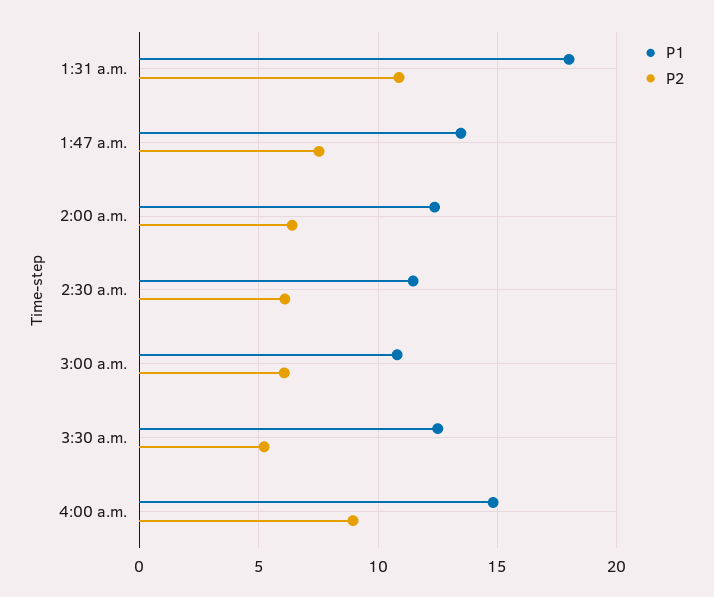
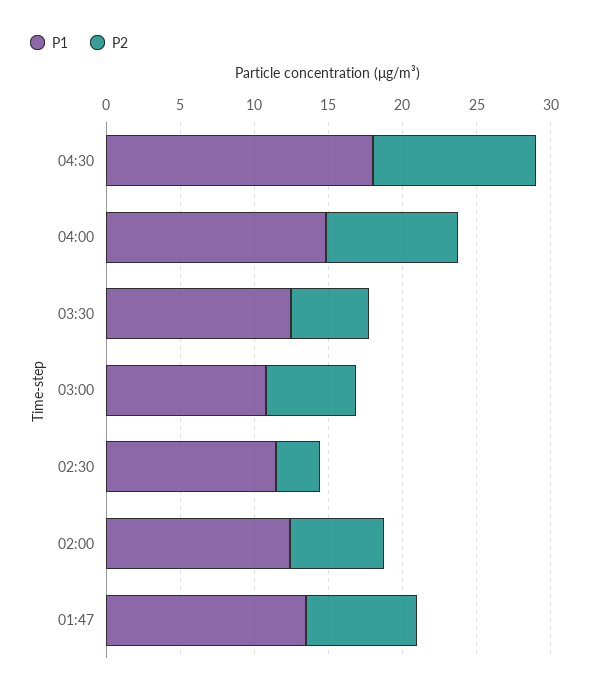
P1, 1:31 a.m.: 18 -> none
P2, 1:31 a.m.: 11 -> none
P2, 2:30 a.m.: 6 -> 3
P1, 04:30: none -> 18
P2, 04:30: none -> 11

